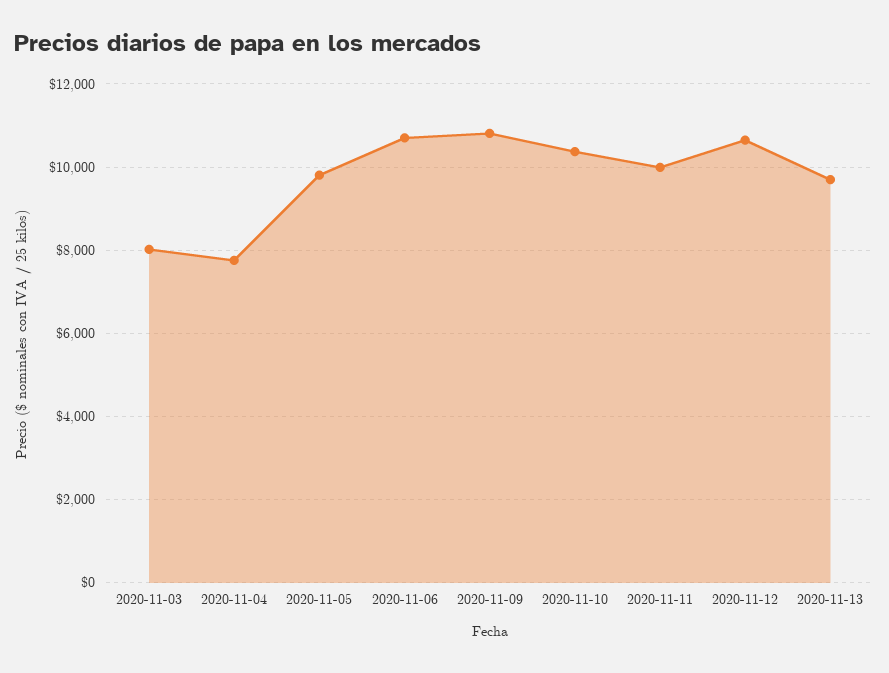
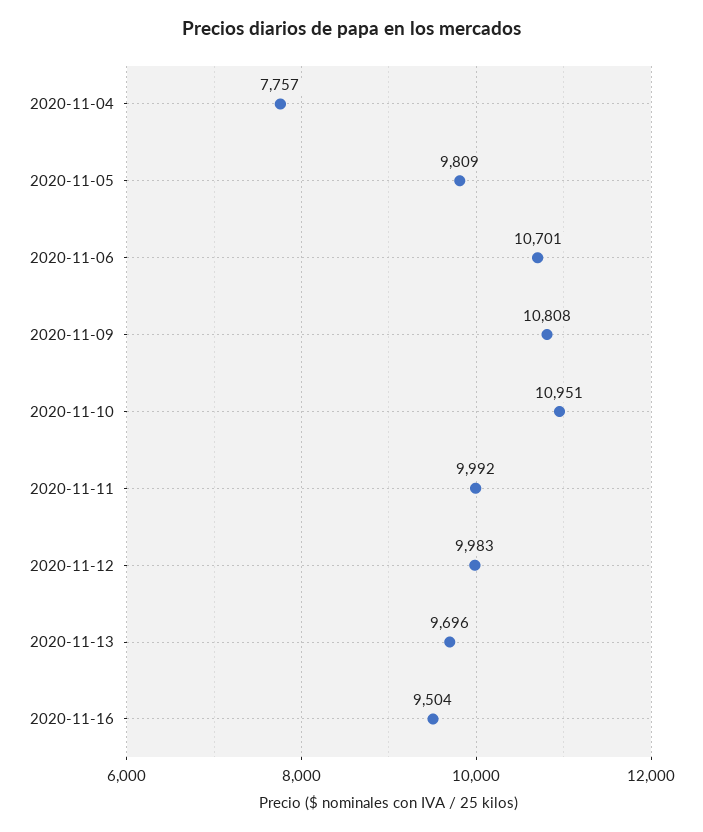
2020-11-03: 8000 -> none
2020-11-10: 10400 -> 10951
2020-11-12: 10600 -> 9983
2020-11-16: none -> 9504

